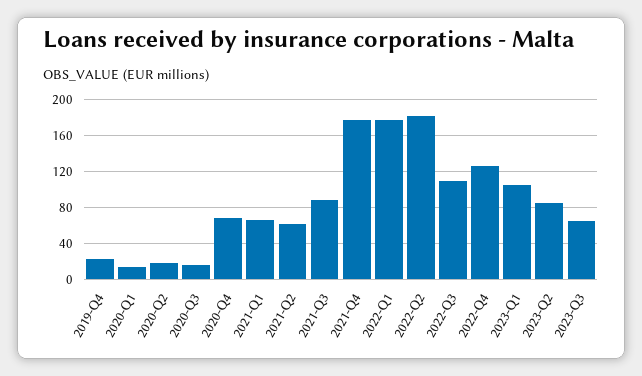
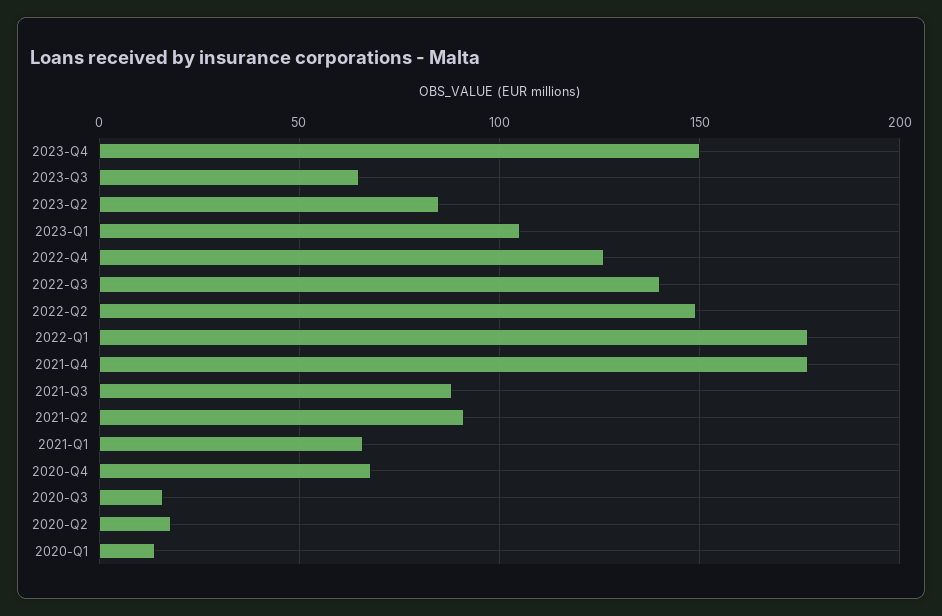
2019-Q4: 20 -> none
2021-Q2: 60 -> 90
2022-Q2: 180 -> 150
2022-Q3: 110 -> 140
2023-Q4: none -> 150

